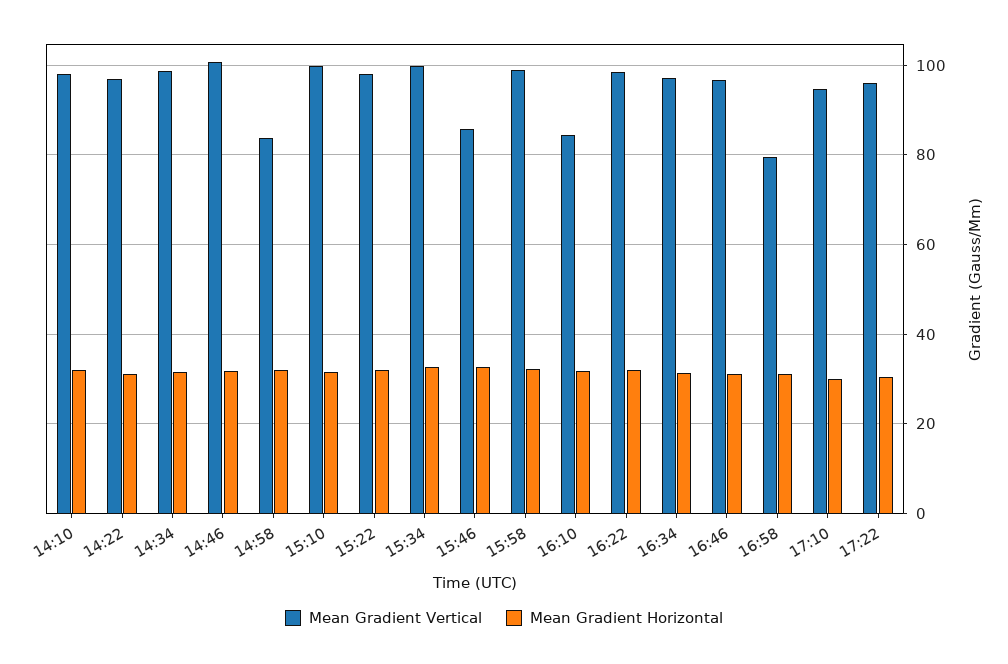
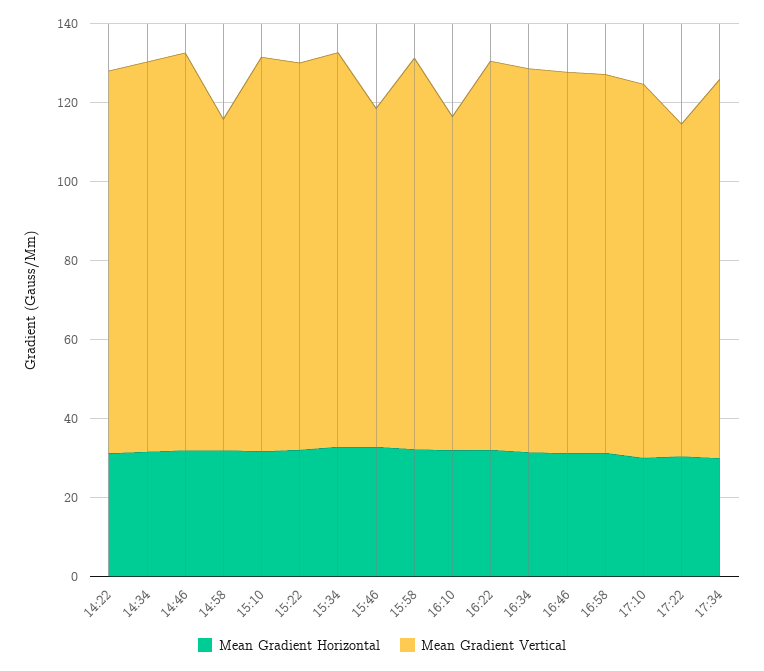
Mean Gradient Vertical, 14:10: 98 -> none
Mean Gradient Horizontal, 14:10: 32 -> none
Mean Gradient Vertical, 16:58: 80 -> 95
Mean Gradient Vertical, 17:22: 96 -> 85
Mean Gradient Horizontal, 17:34: none -> 30
Mean Gradient Vertical, 17:34: none -> 95

